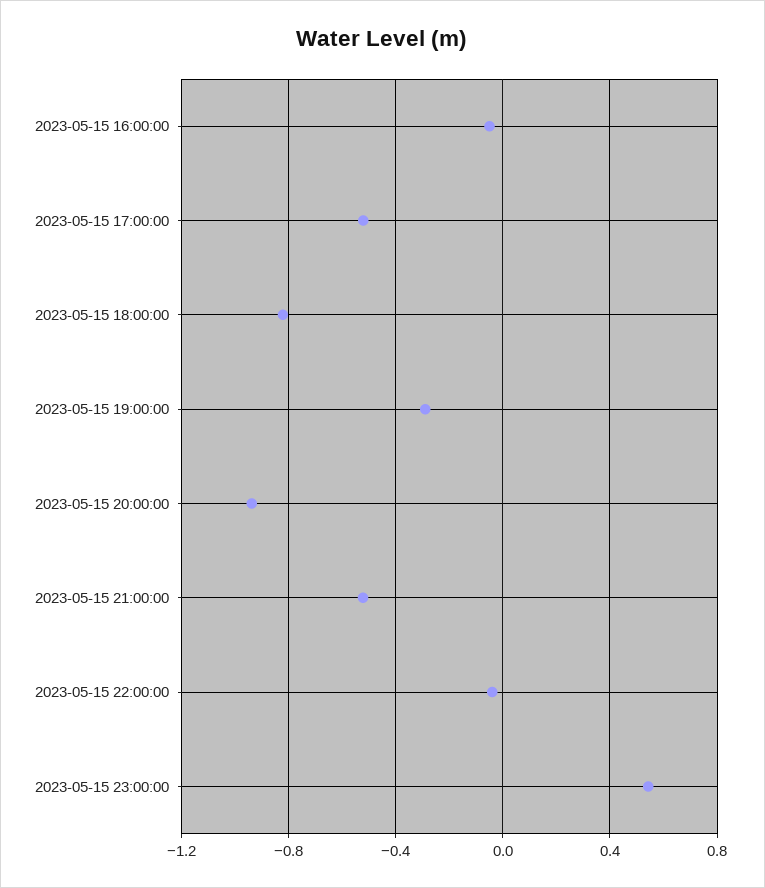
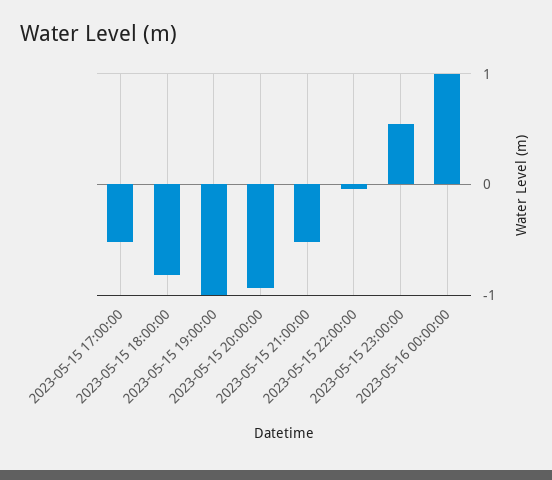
2023-05-15 16:00:00: -0.05 -> none
2023-05-15 19:00:00: -0.3 -> -1
2023-05-16 00:00:00: none -> 1

